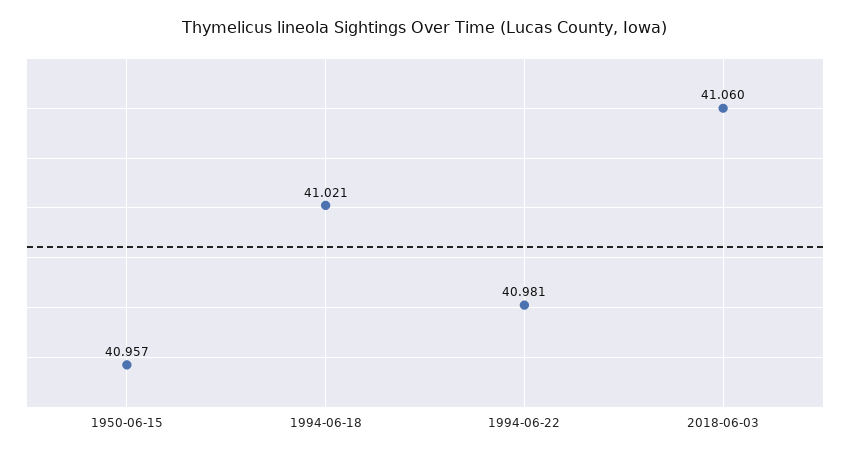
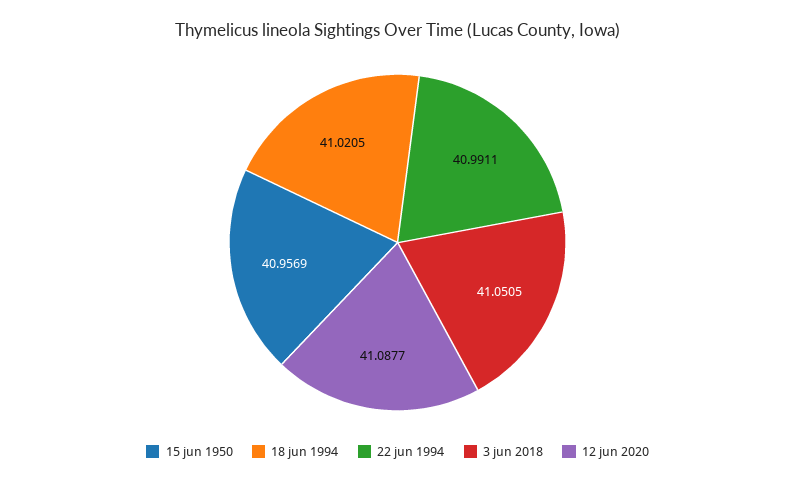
1994-06-22: 40.981 -> 40.9911
2018-06-03: 41.06 -> 41.0505
12 jun 2020: none -> 41.0877

